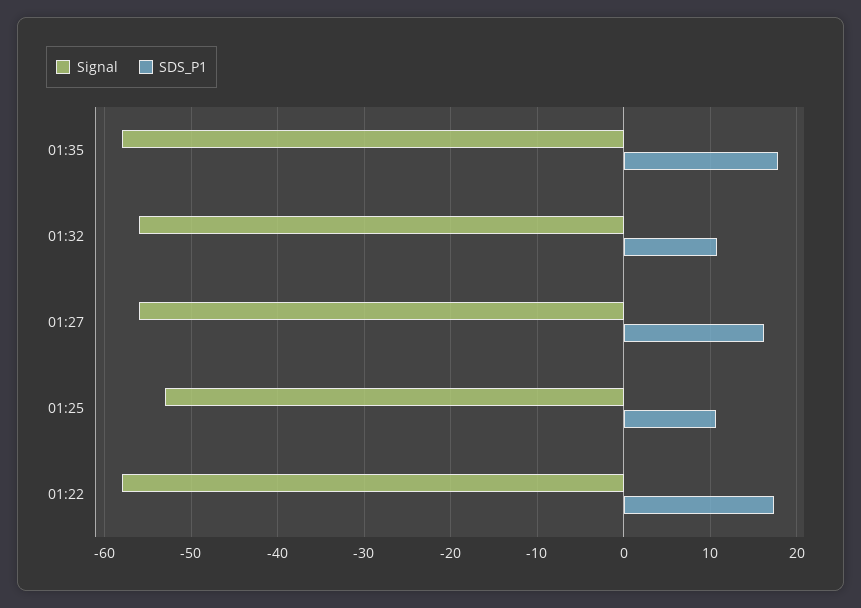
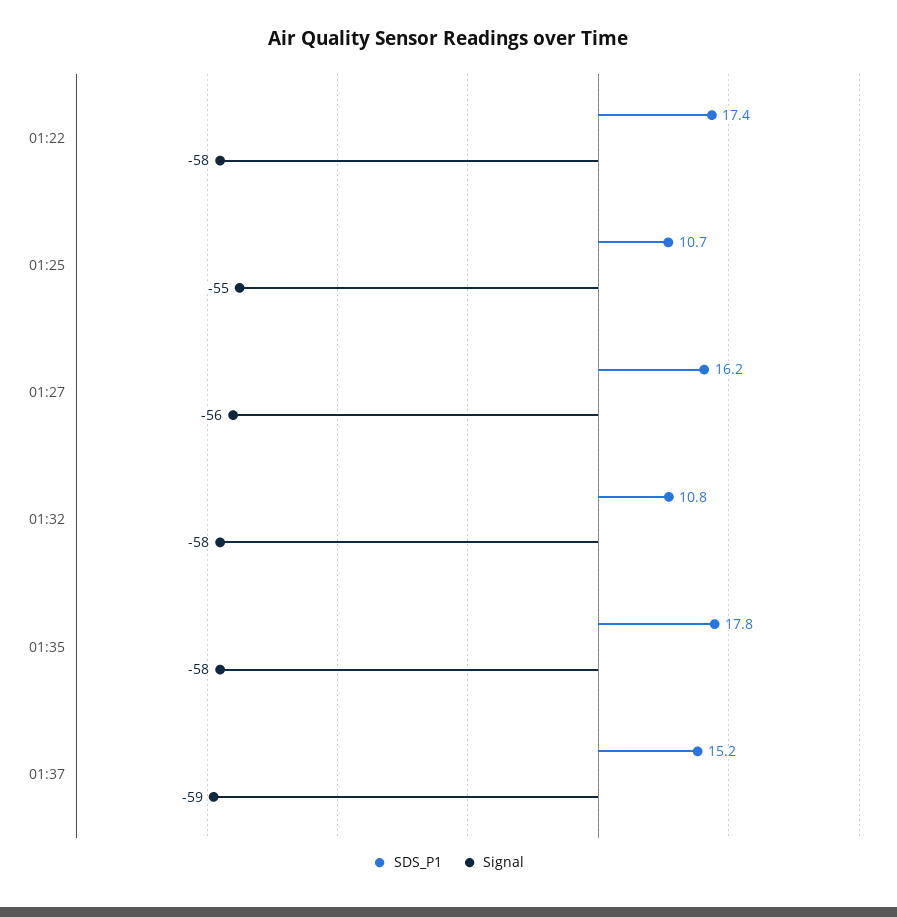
Signal, 01:32: -56 -> -58
Signal, 01:25: -53 -> -55
SDS_P1, 01:37: none -> 15.2
Signal, 01:37: none -> -59

